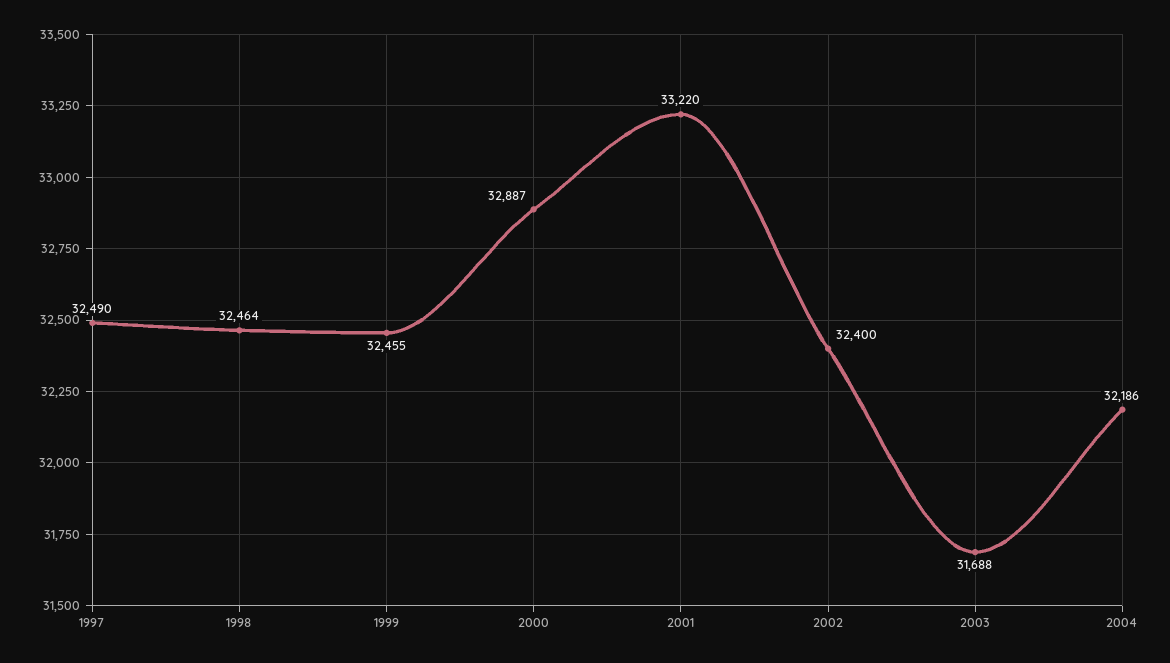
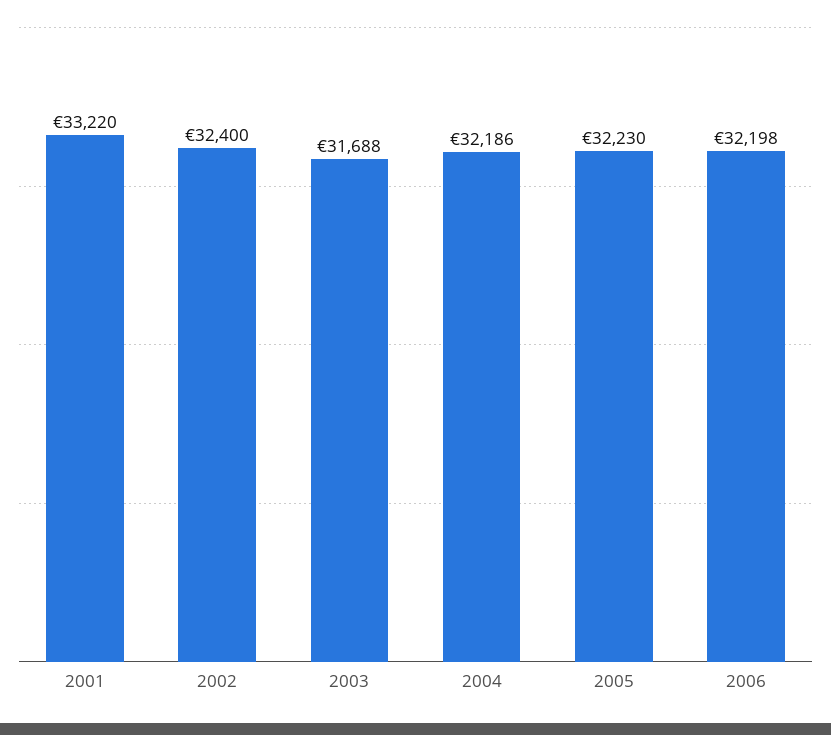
1997: 32490 -> none
1998: 32464 -> none
1999: 32455 -> none
2000: 32887 -> none
2005: none -> 32230
2006: none -> 32198

